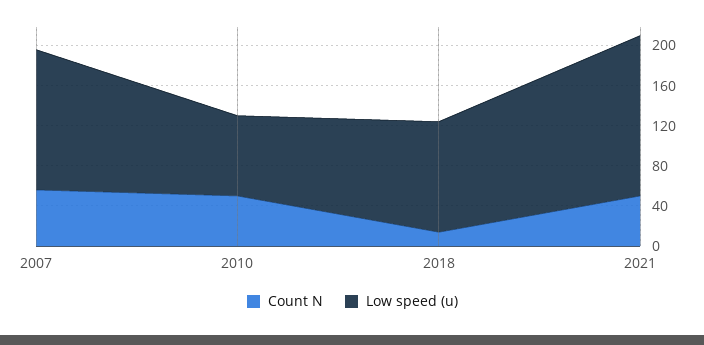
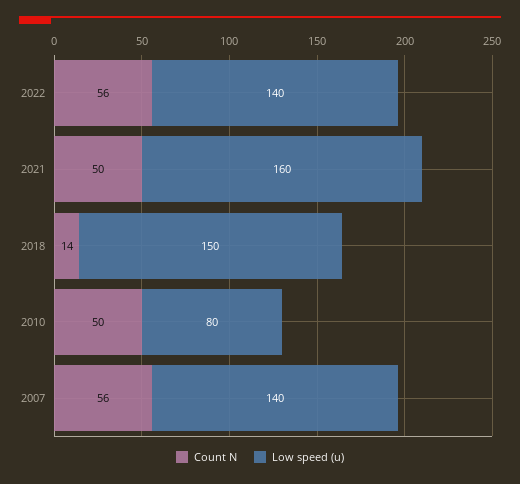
Low speed (u), 2018: 110 -> 150
Count N, 2022: none -> 56
Low speed (u), 2022: none -> 140

